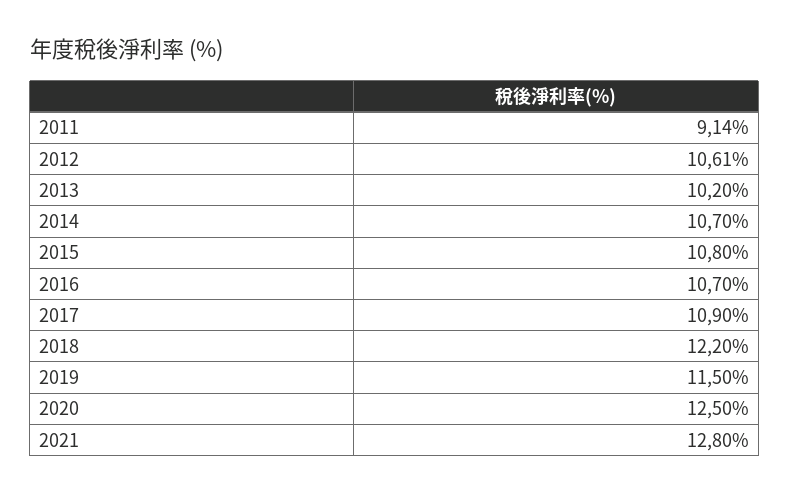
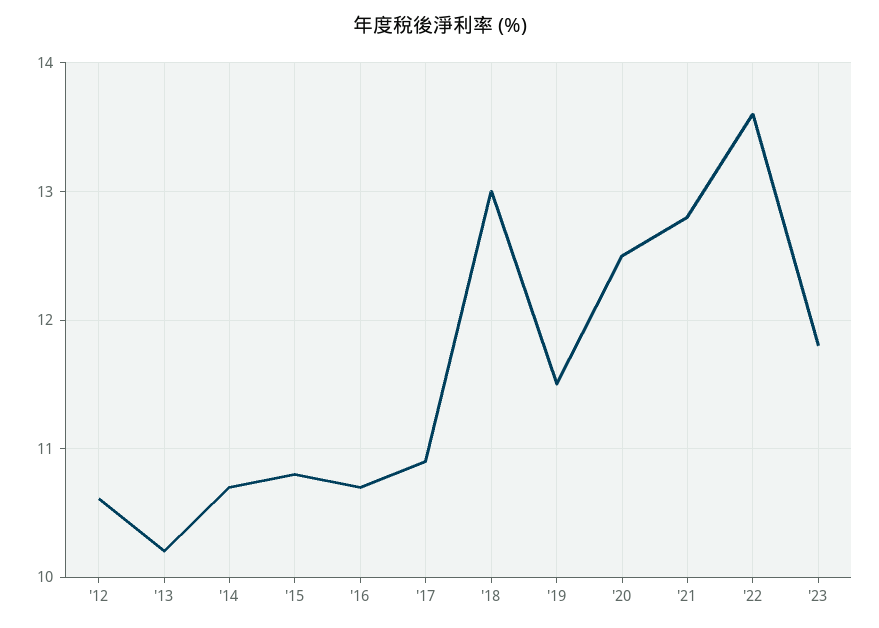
2011: 9.14 -> none
2018: 12.2 -> 13
'22: none -> 13.6
'23: none -> 11.8

